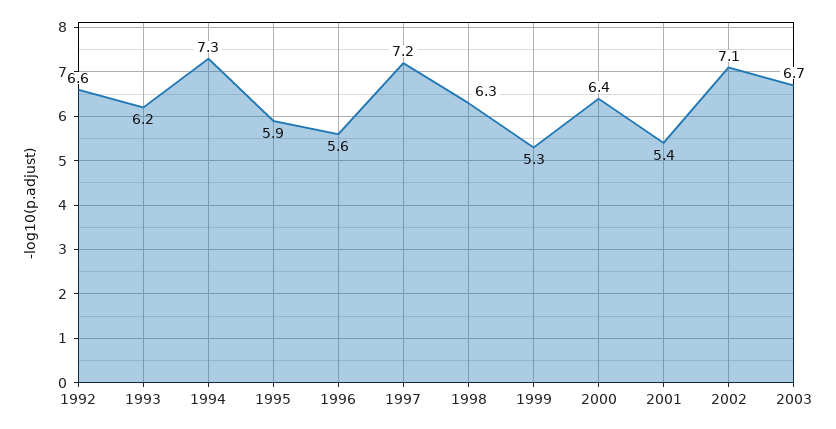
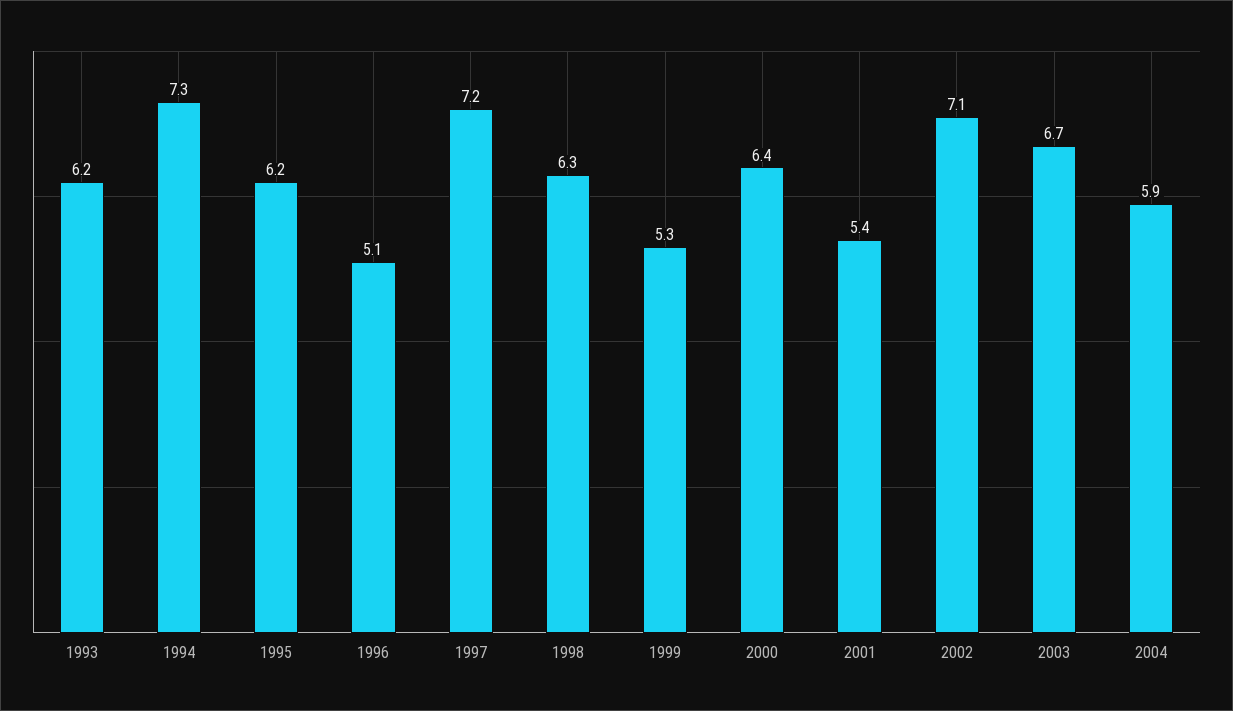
1992: 6.6 -> none
1995: 5.9 -> 6.2
1996: 5.6 -> 5.1
2004: none -> 5.9

